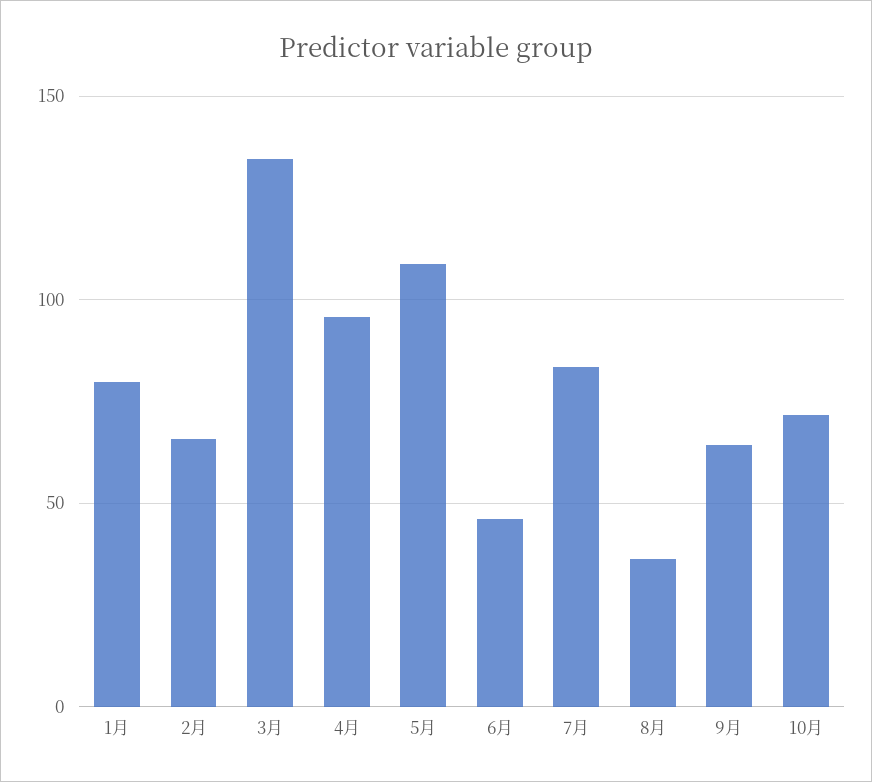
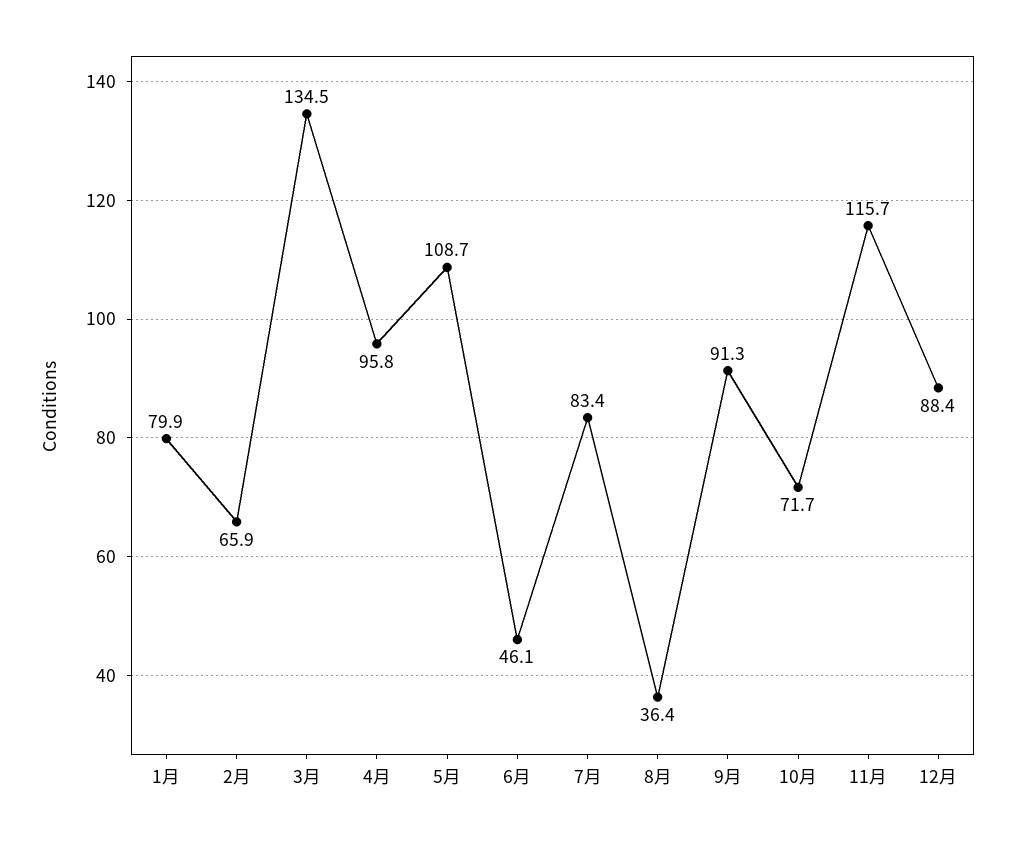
9月: 65 -> 91.3
11月: none -> 115.7
12月: none -> 88.4

